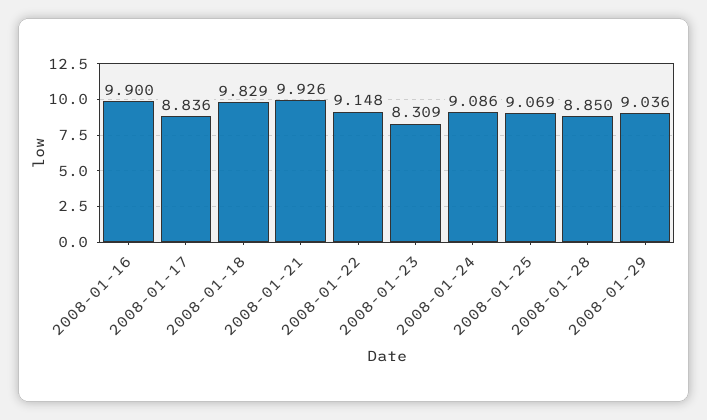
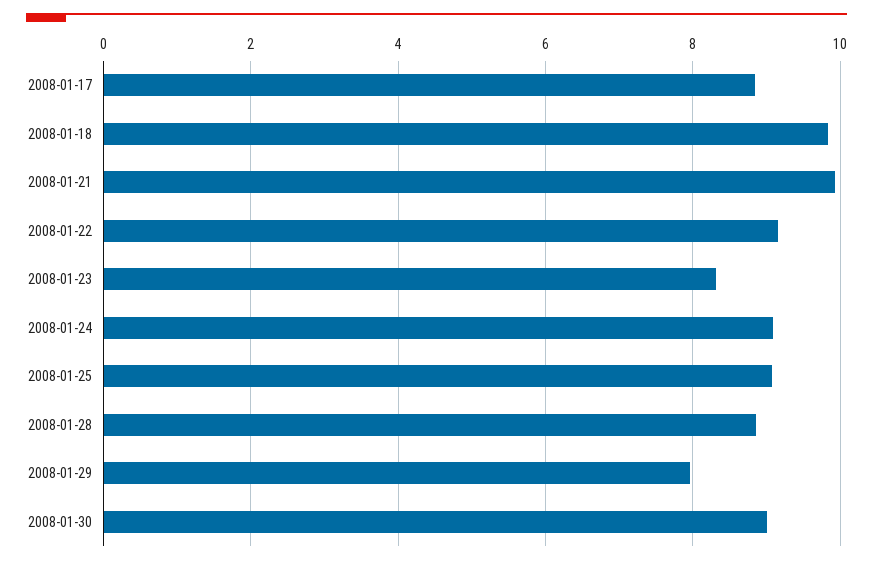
2008-01-16: 9.9 -> none
2008-01-29: 9.036 -> 8
2008-01-30: none -> 9

